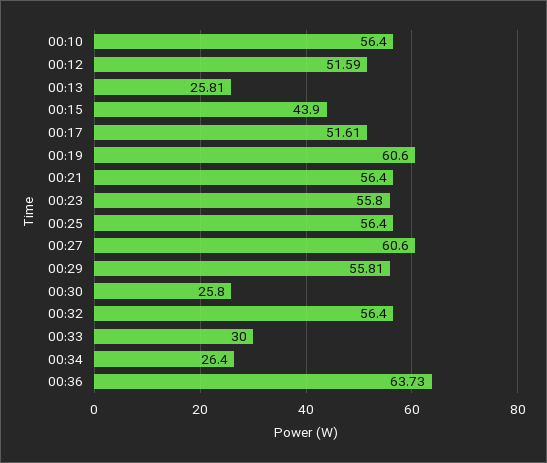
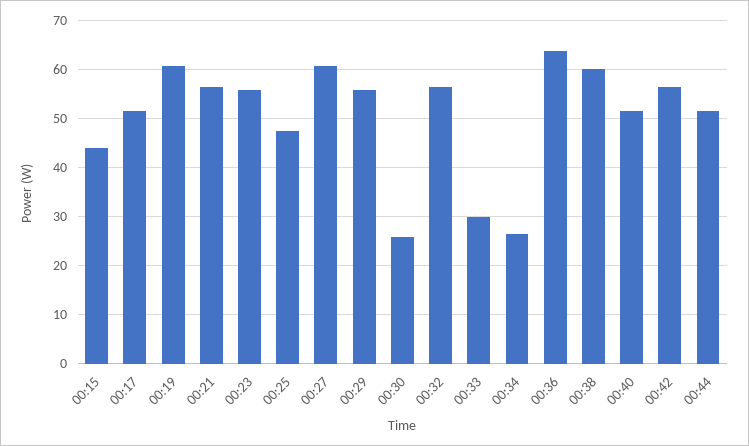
00:10: 56.4 -> none
00:12: 51.59 -> none
00:13: 25.81 -> none
00:25: 56.4 -> 48
00:38: none -> 60
00:40: none -> 52
00:42: none -> 56
00:44: none -> 52

